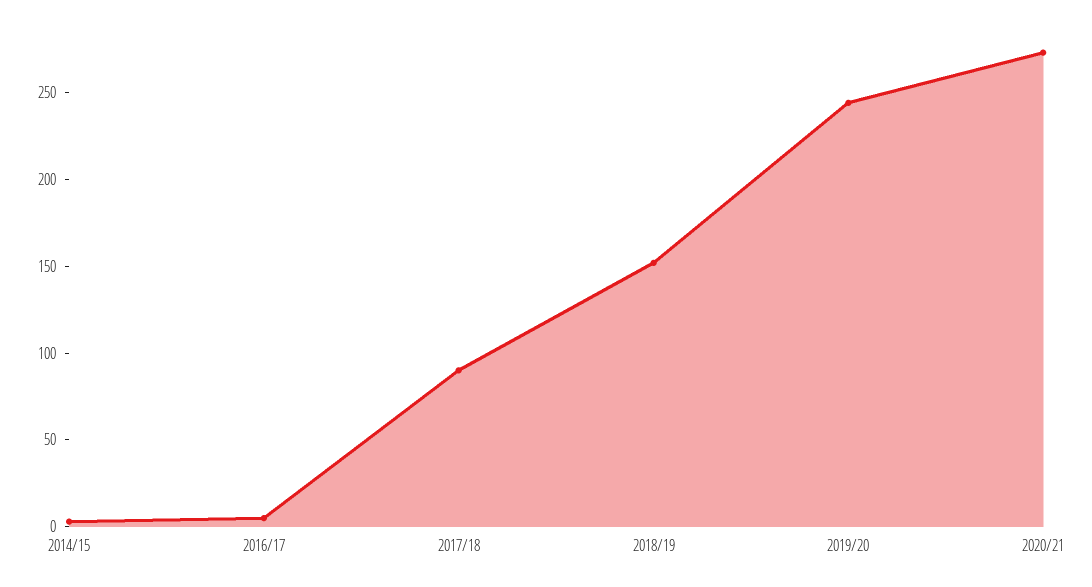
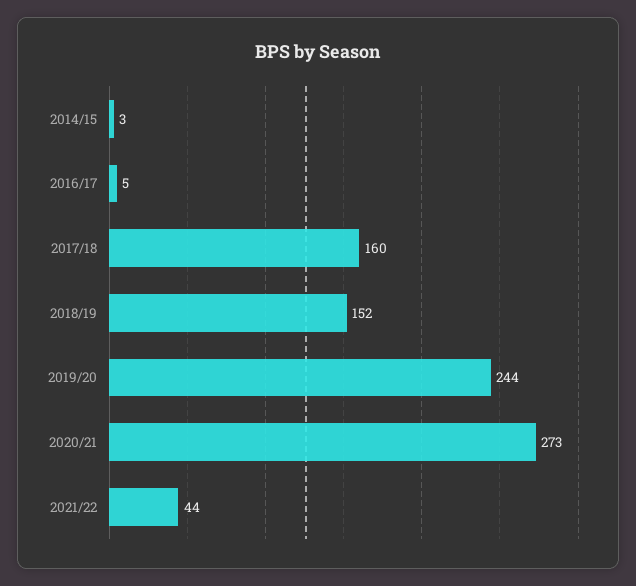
2017/18: 90 -> 160
2021/22: none -> 44

